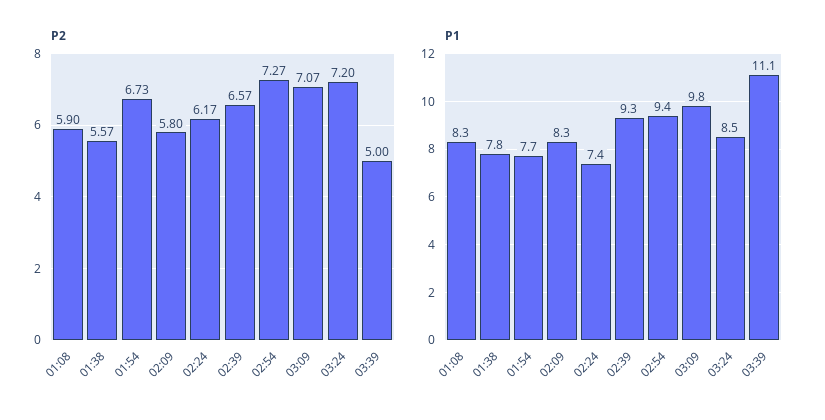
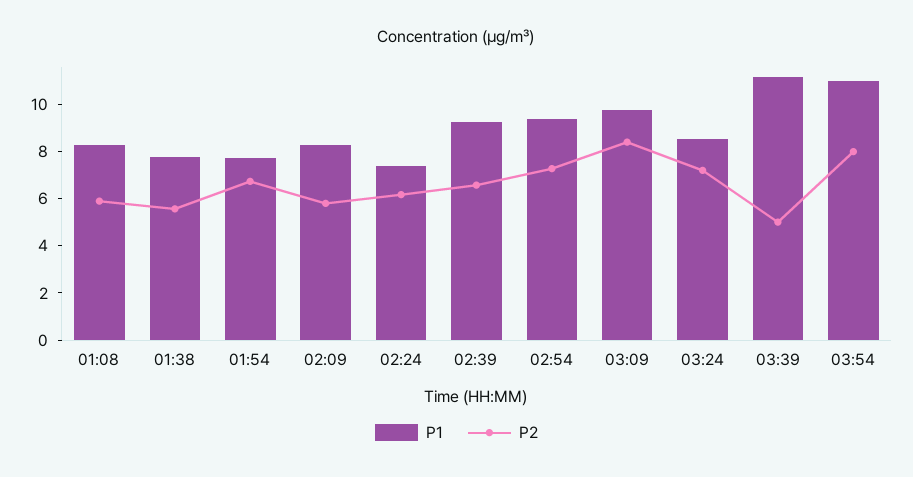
P2, 03:09: 7.07 -> 8.5
P1, 03:54: none -> 11
P2, 03:54: none -> 8

